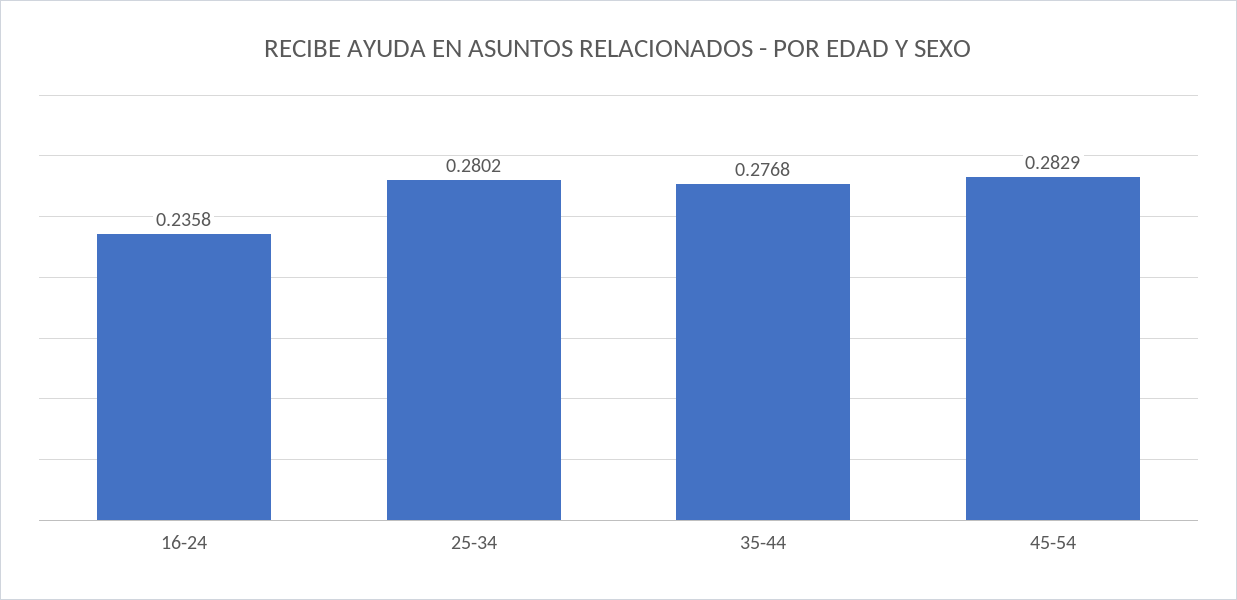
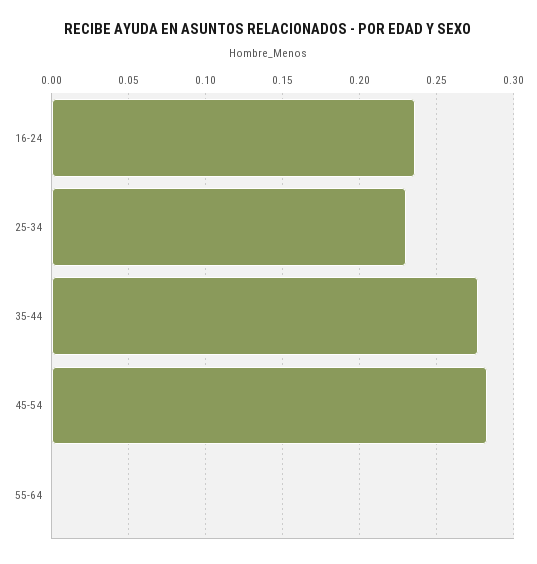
25-34: 0.2802 -> 0.23
55-64: none -> 0

